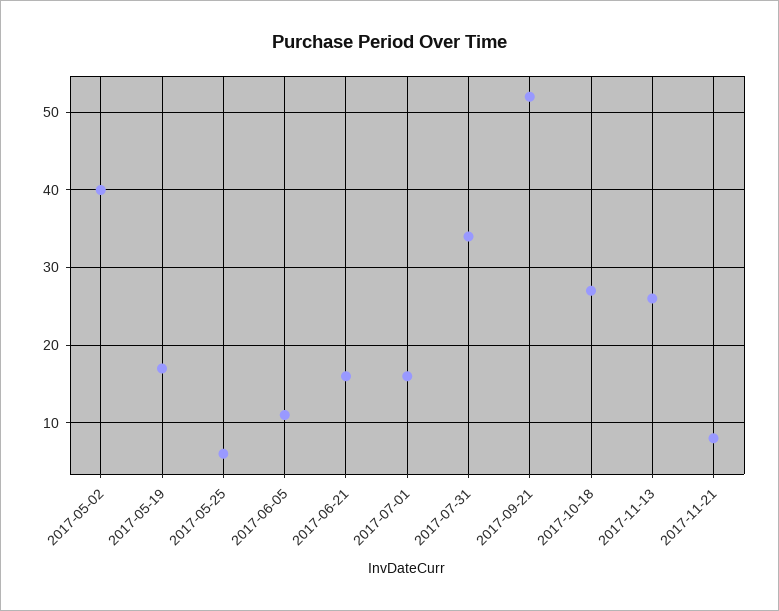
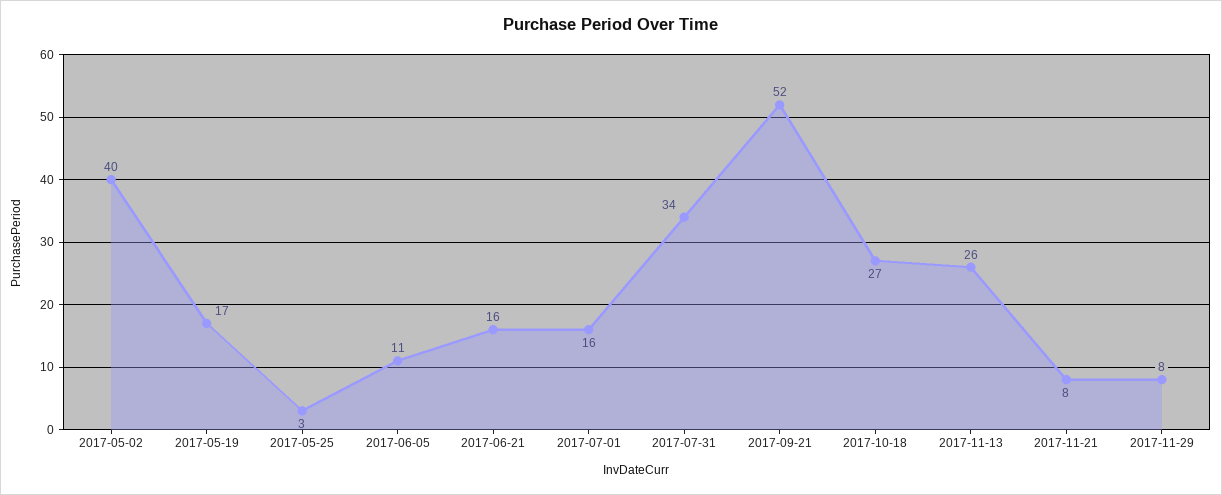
2017-05-25: 6 -> 3
2017-11-29: none -> 8

